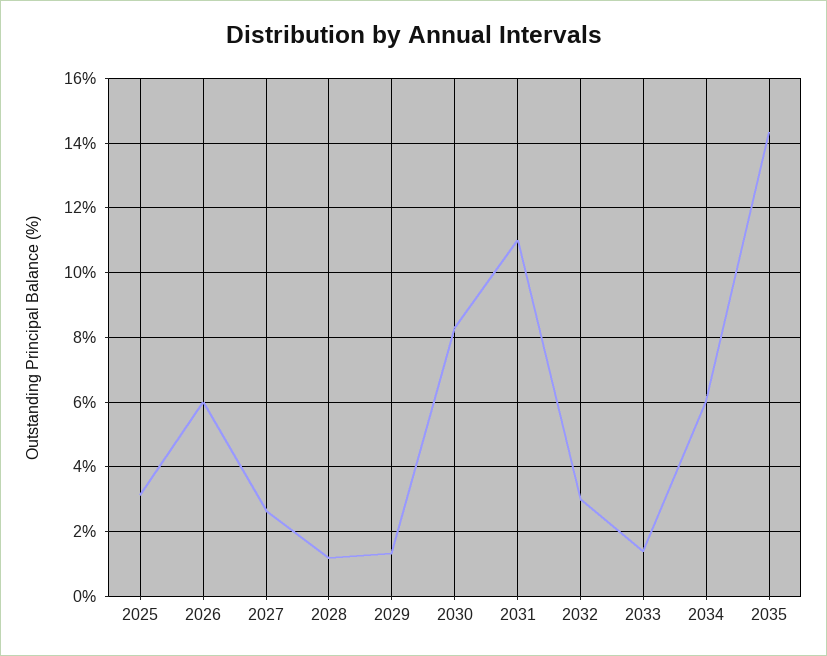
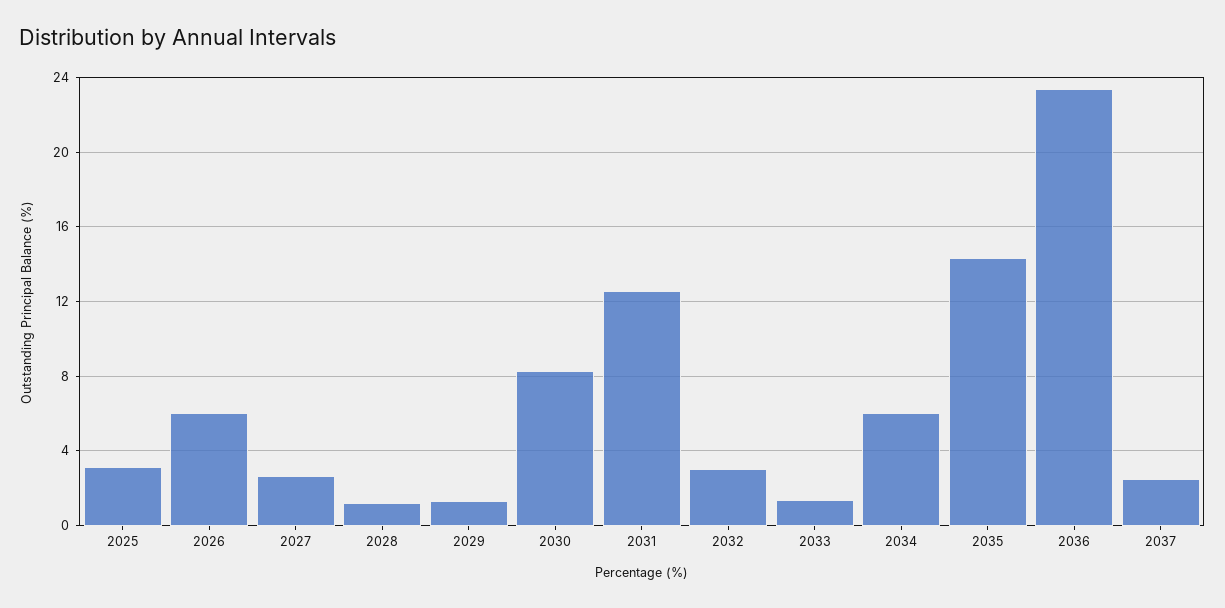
2031: 11 -> 12.5
2036: none -> 23.5
2037: none -> 2.5

